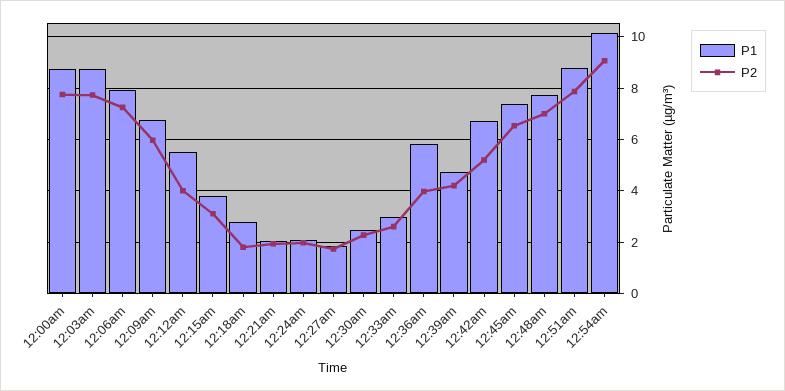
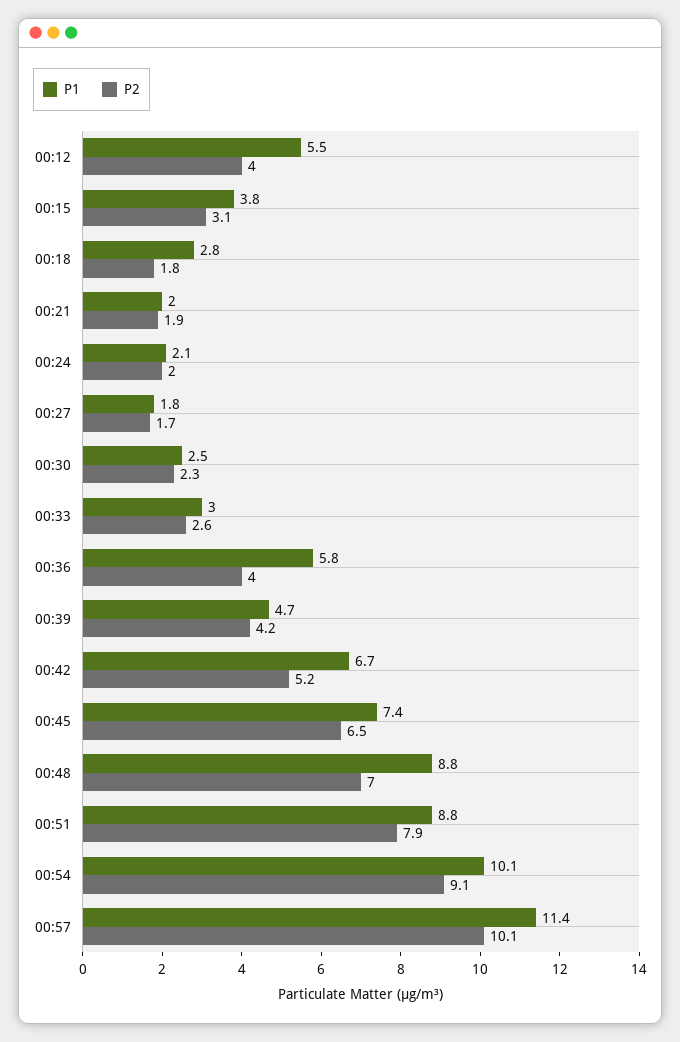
P1, 12:00am: 8.75 -> none
P2, 12:00am: 7.75 -> none
P1, 12:03am: 8.75 -> none
P2, 12:03am: 7.75 -> none
P1, 12:06am: 8 -> none
P2, 12:06am: 7.25 -> none
P1, 12:09am: 6.75 -> none
P2, 12:09am: 6 -> none
P1, 12:48am: 7.75 -> 8.8
P1, 00:57: none -> 11.4
P2, 00:57: none -> 10.1

